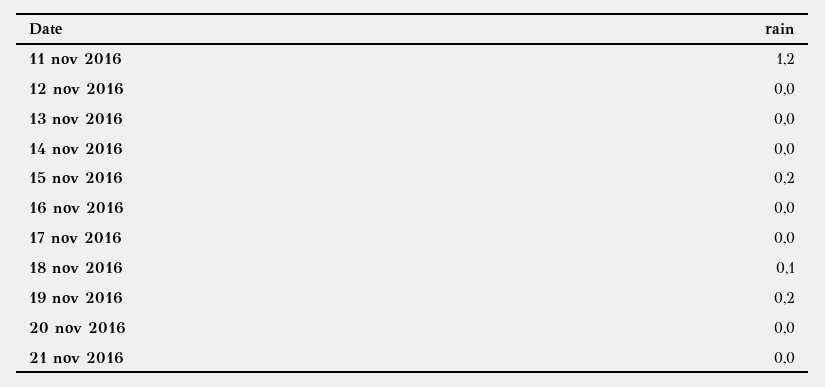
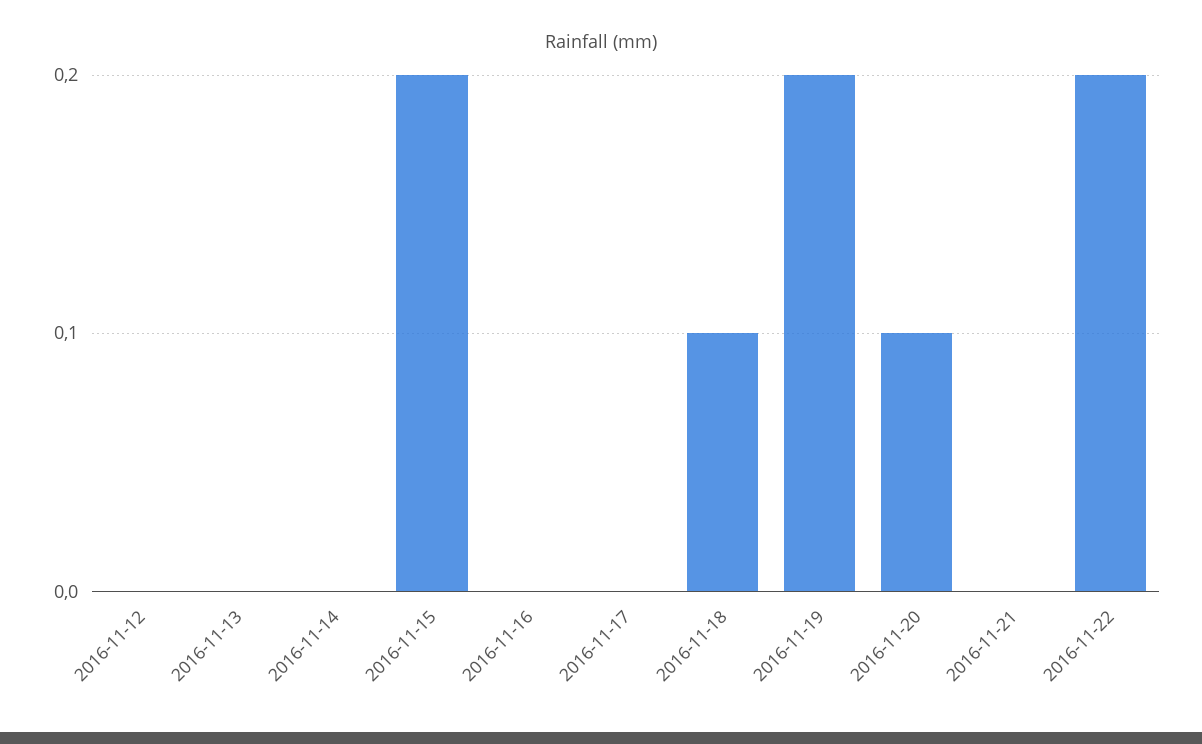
11 nov 2016: 1.2 -> none
20 nov 2016: 0 -> 0.1
2016-11-22: none -> 0.2

